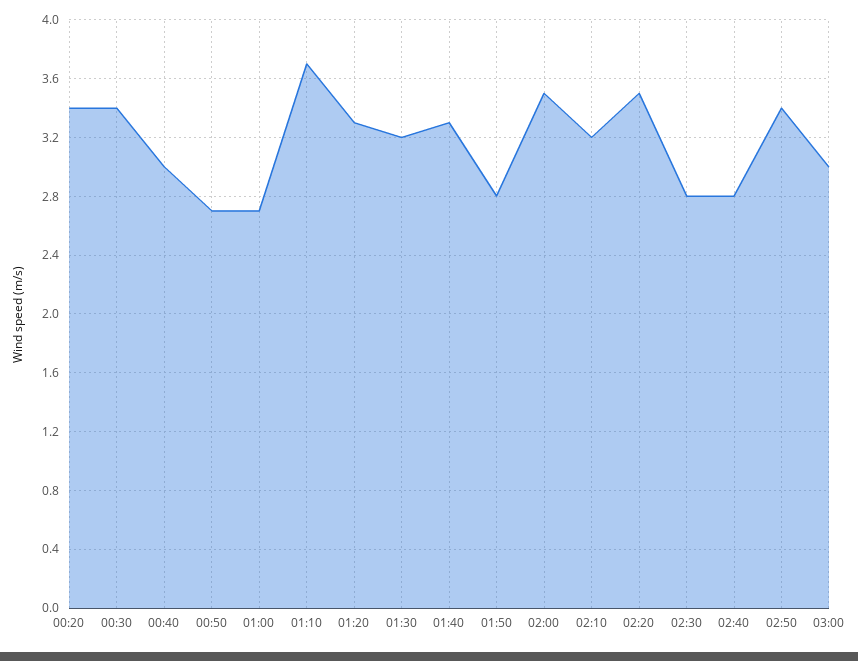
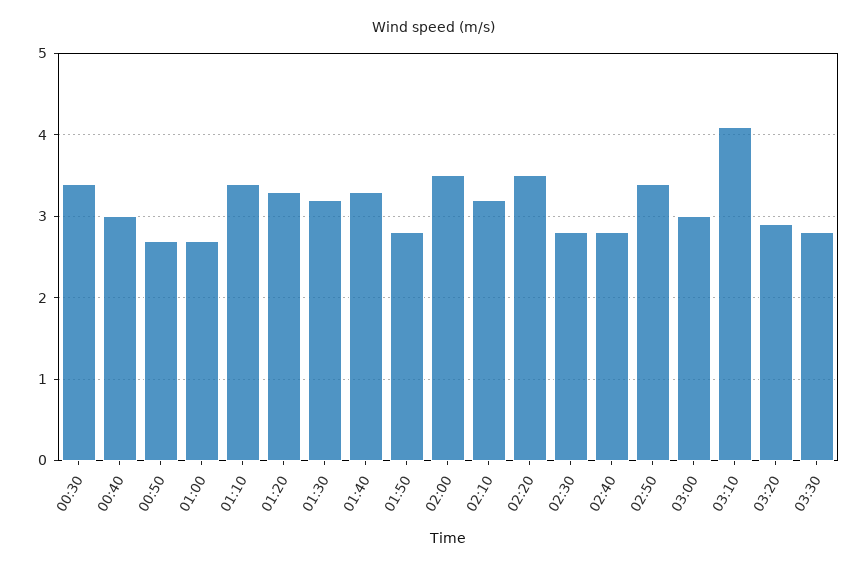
00:20: 3.4 -> none
01:10: 3.7 -> 3.4
03:10: none -> 4.1
03:20: none -> 2.9
03:30: none -> 2.8

